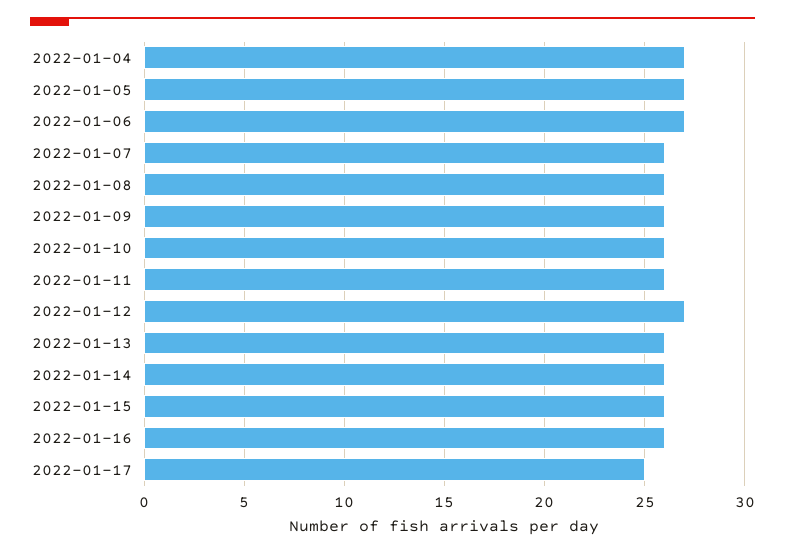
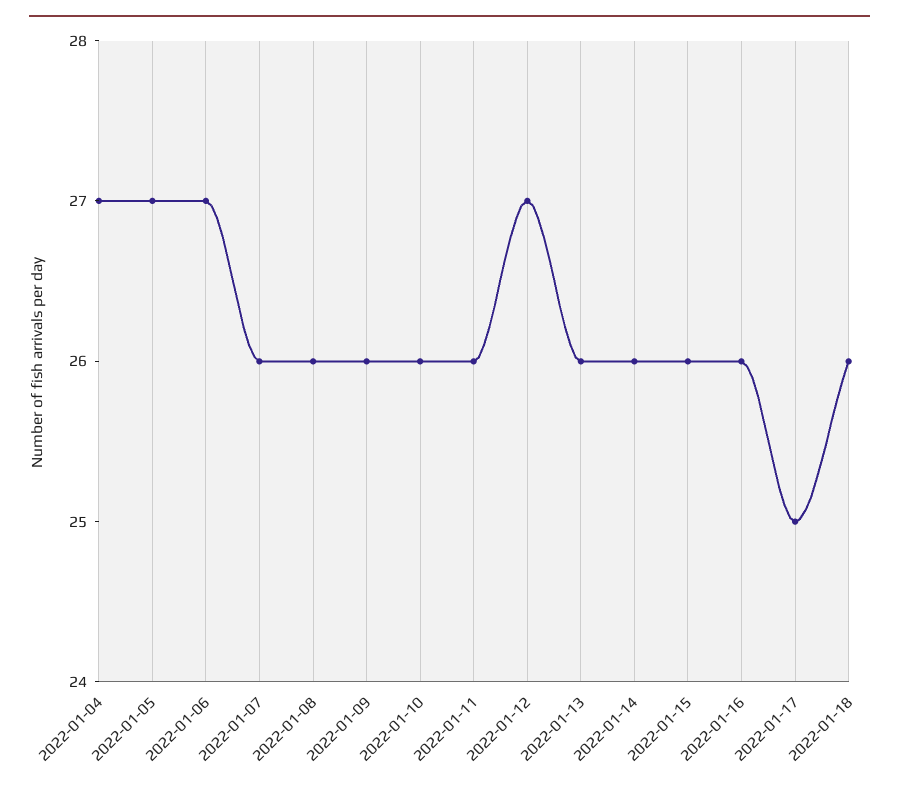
2022-01-18: none -> 26

